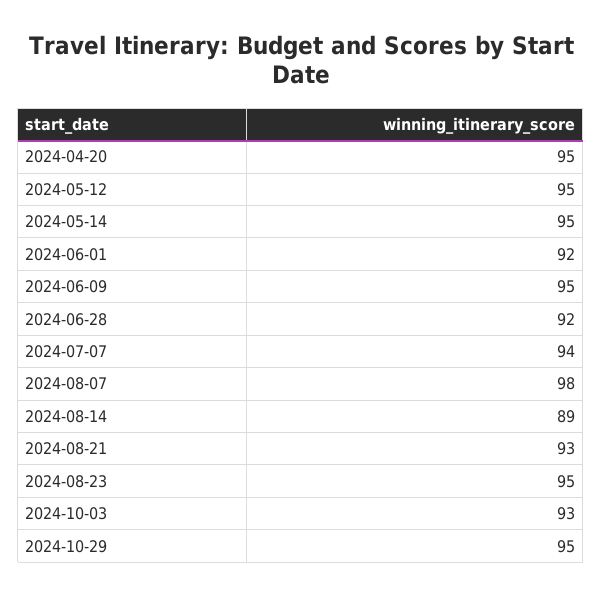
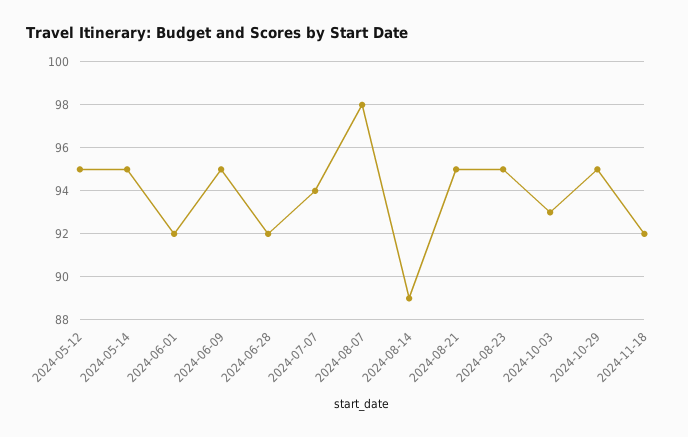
2024-04-20: 95 -> none
2024-08-21: 93 -> 95
2024-11-18: none -> 92

